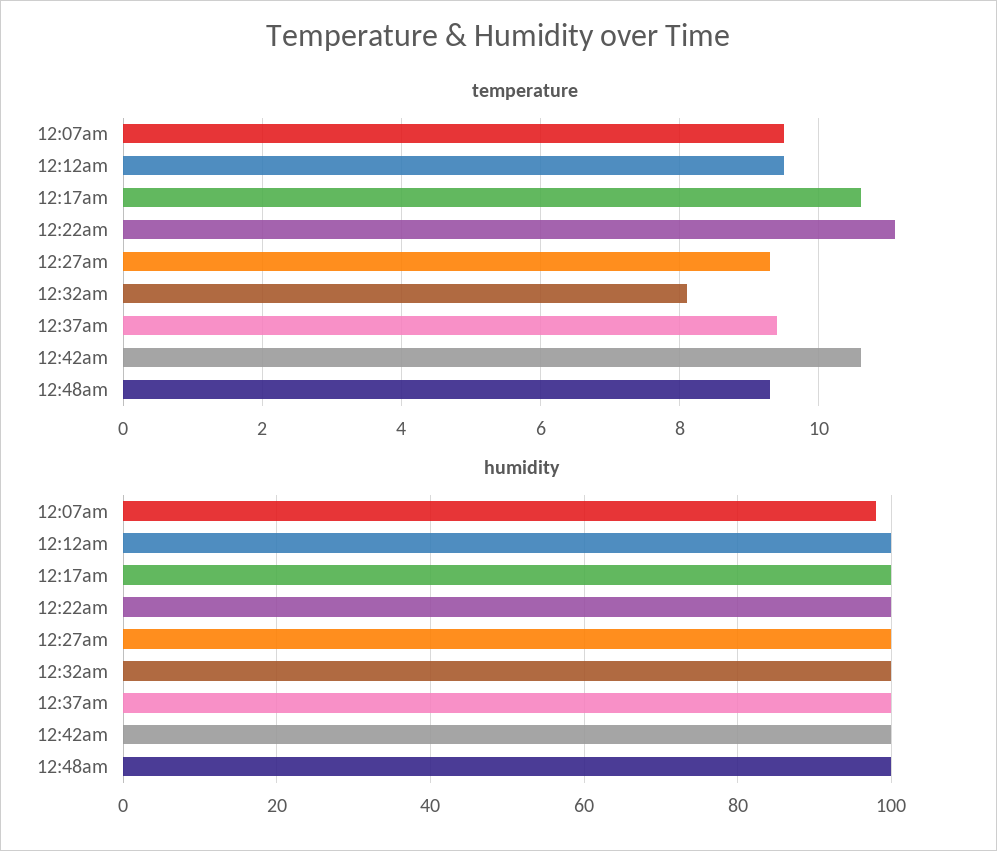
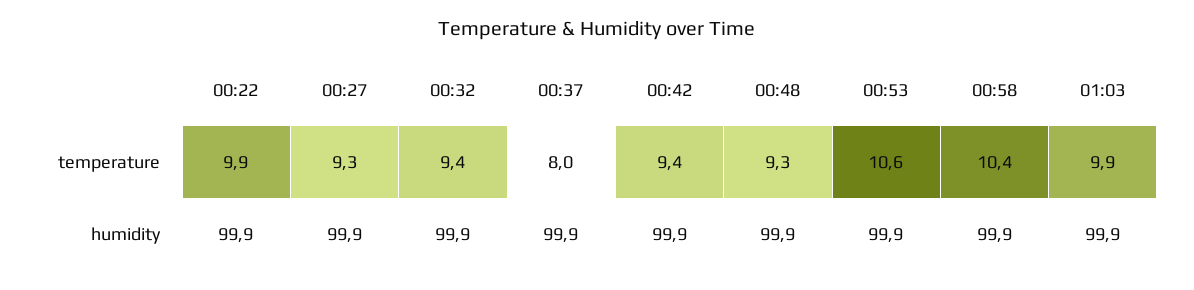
temperature, 12:07am: 9.5 -> none
temperature, 12:12am: 9.5 -> none
temperature, 12:17am: 10.5 -> none
temperature, 12:22am: 11 -> 9.9
temperature, 12:32am: 8 -> 9.4
temperature, 12:37am: 9.5 -> 8
temperature, 12:42am: 10.5 -> 9.4
humidity, 12:07am: 98 -> none
humidity, 12:12am: 100 -> none
humidity, 12:17am: 100 -> none
temperature, 00:53: none -> 10.6
temperature, 00:58: none -> 10.4
temperature, 01:03: none -> 9.9
humidity, 00:53: none -> 99.9
humidity, 00:58: none -> 99.9
humidity, 01:03: none -> 99.9

